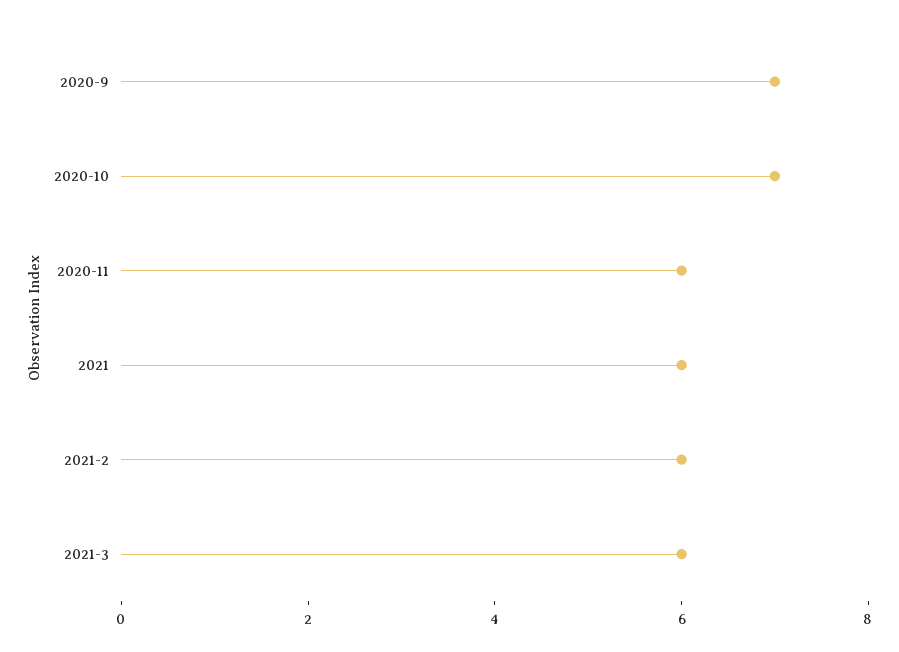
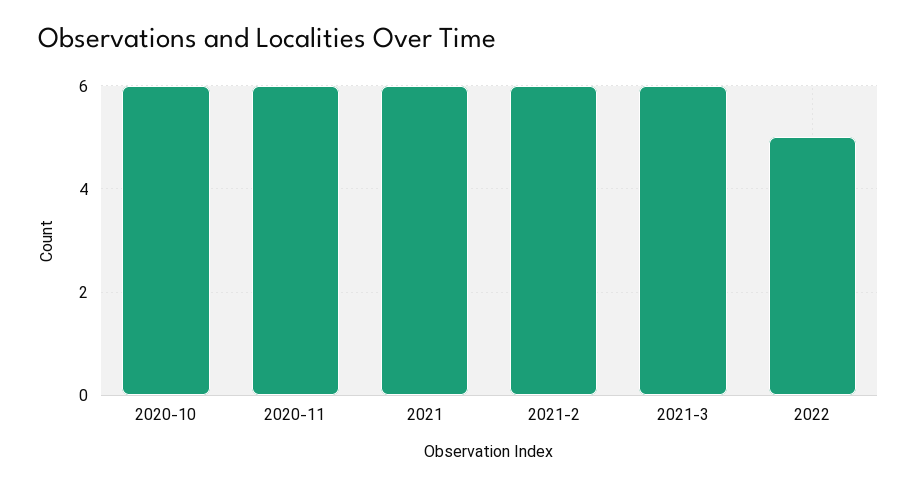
2020-9: 7 -> none
2020-10: 7 -> 6
2022: none -> 5

